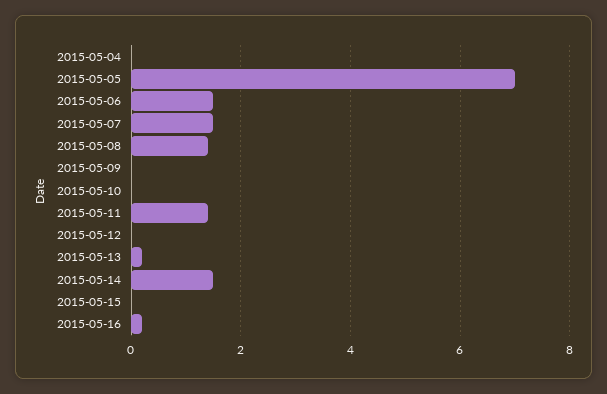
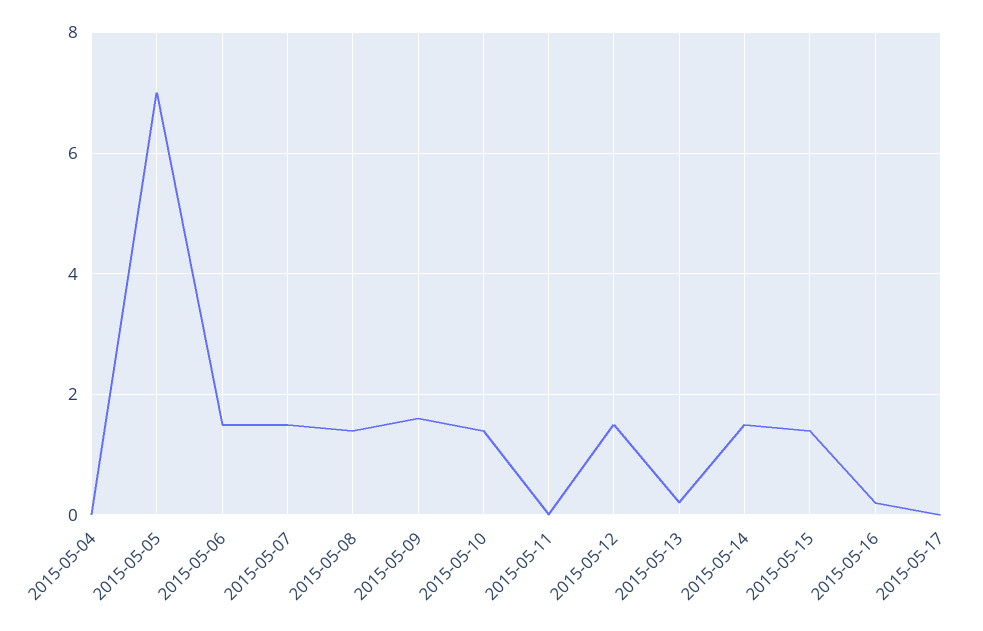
2015-05-09: 0 -> 1.5
2015-05-10: 0 -> 1.5
2015-05-11: 1.5 -> 0
2015-05-12: 0 -> 1.5
2015-05-15: 0 -> 1.5
2015-05-17: none -> 0

